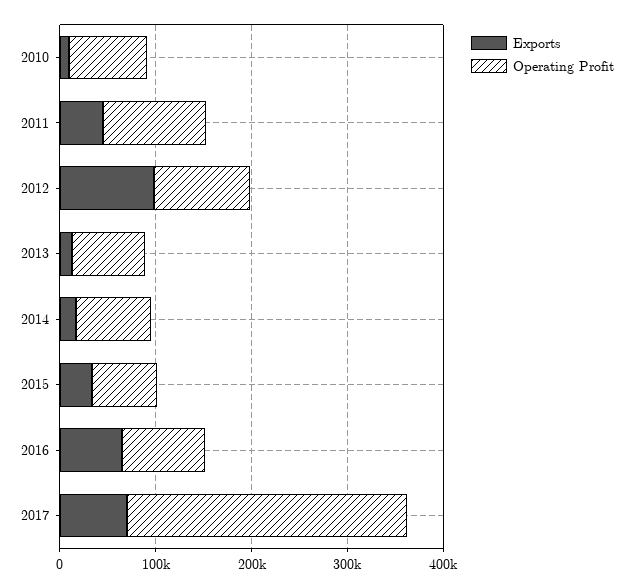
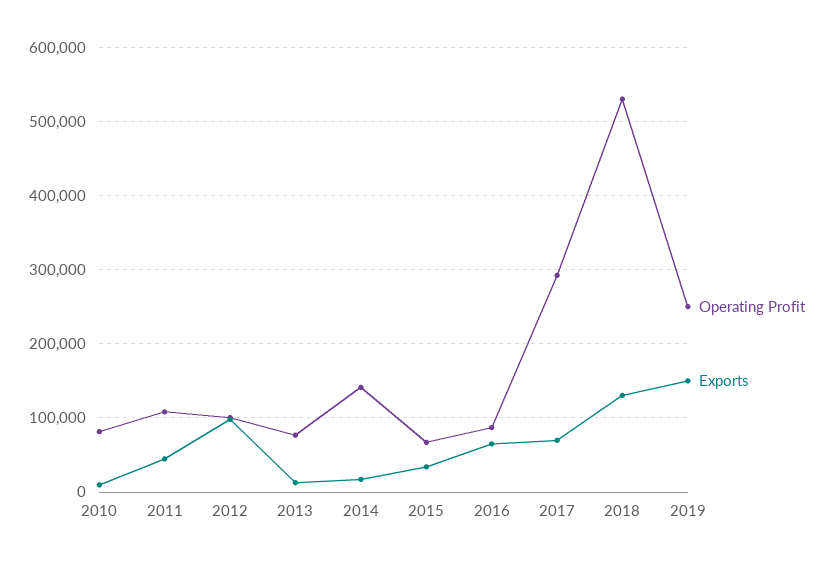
Operating Profit, 2014: 80000 -> 140000
Operating Profit, 2018: none -> 530000
Exports, 2018: none -> 130000
Operating Profit, 2019: none -> 250000
Exports, 2019: none -> 150000

